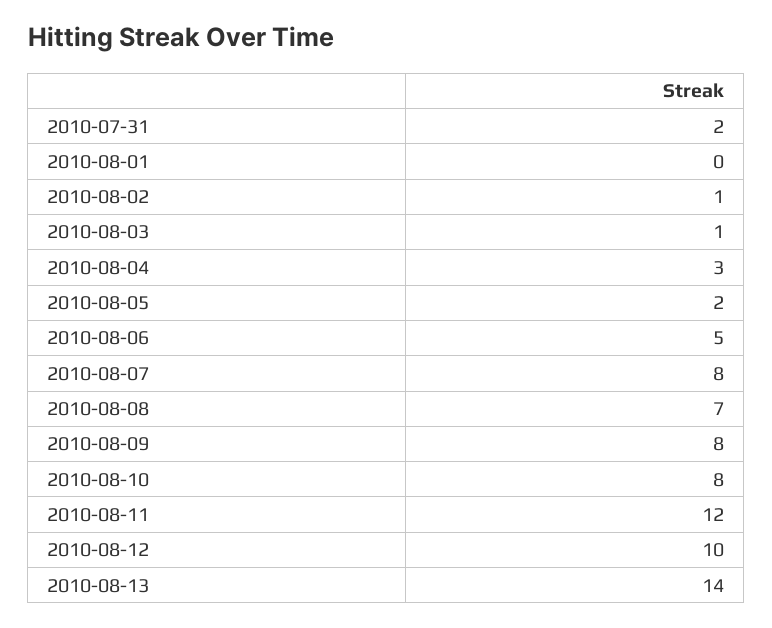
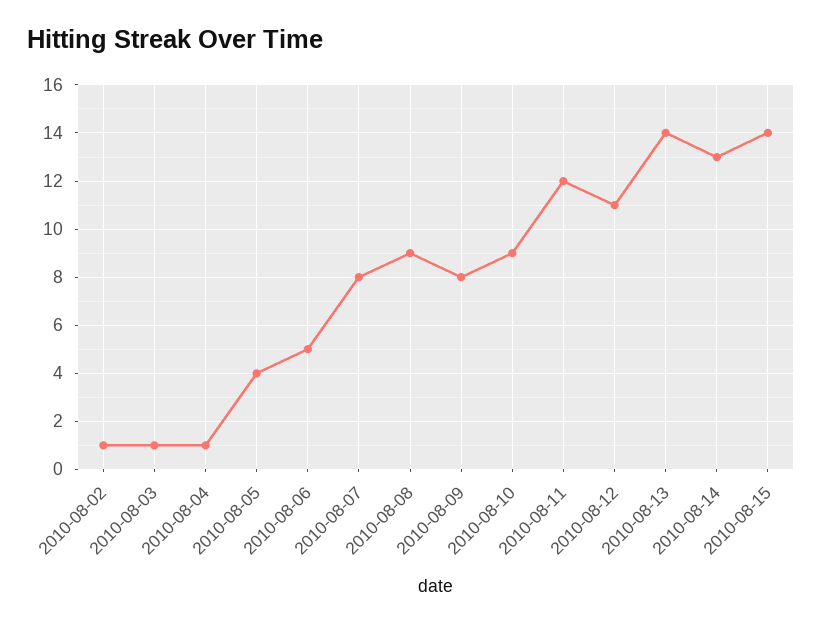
2010-07-31: 2 -> none
2010-08-01: 0 -> none
2010-08-04: 3 -> 1
2010-08-05: 2 -> 4
2010-08-08: 7 -> 9
2010-08-10: 8 -> 9
2010-08-12: 10 -> 11
2010-08-14: none -> 13
2010-08-15: none -> 14

